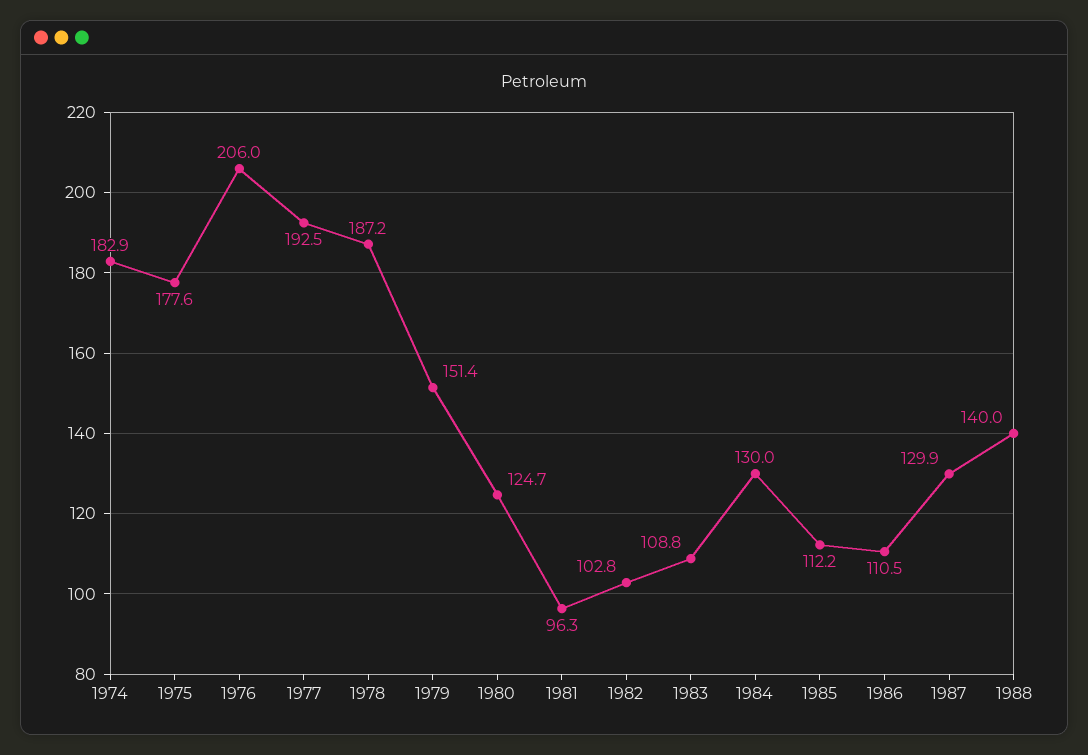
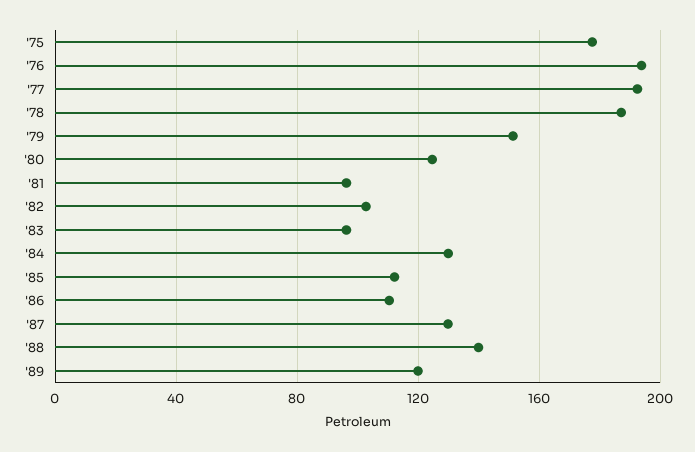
1974: 182.9 -> none
1976: 206 -> 195
1983: 108.8 -> 95
'89: none -> 120

